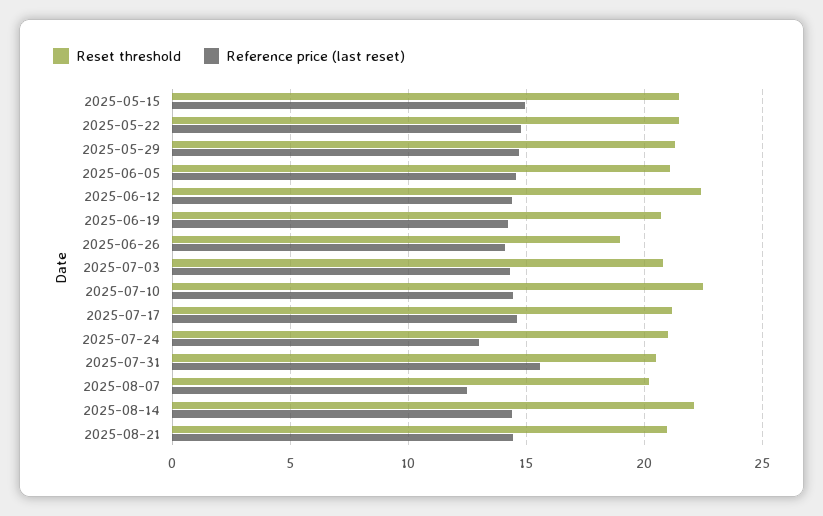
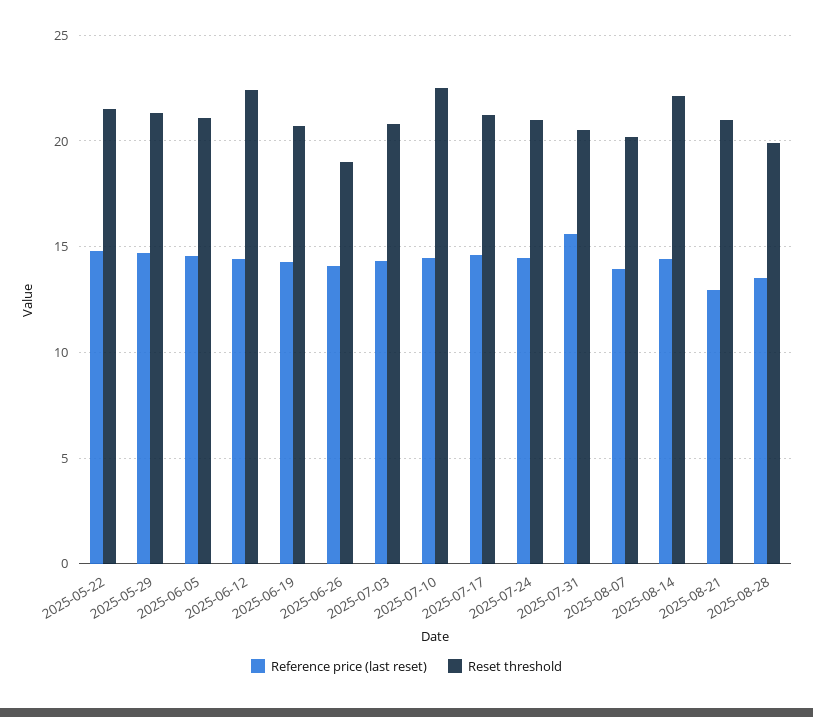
Reset threshold, 2025-05-15: 21.5 -> none
Reference price (last reset), 2025-05-15: 15 -> none
Reference price (last reset), 2025-07-24: 13 -> 14.5
Reference price (last reset), 2025-08-07: 12.5 -> 14
Reference price (last reset), 2025-08-21: 14.5 -> 13
Reference price (last reset), 2025-08-28: none -> 13.5
Reset threshold, 2025-08-28: none -> 20

